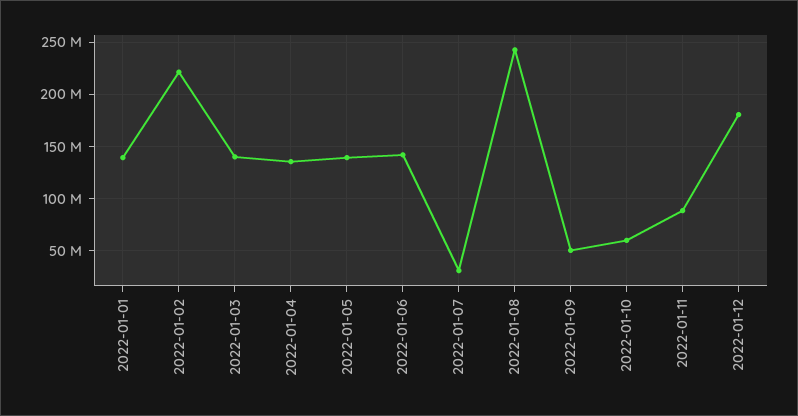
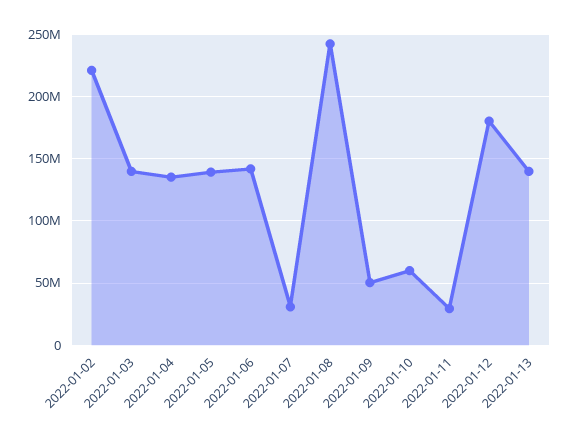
2022-01-01: 140000000 -> none
2022-01-11: 90000000 -> 30000000
2022-01-13: none -> 140000000

